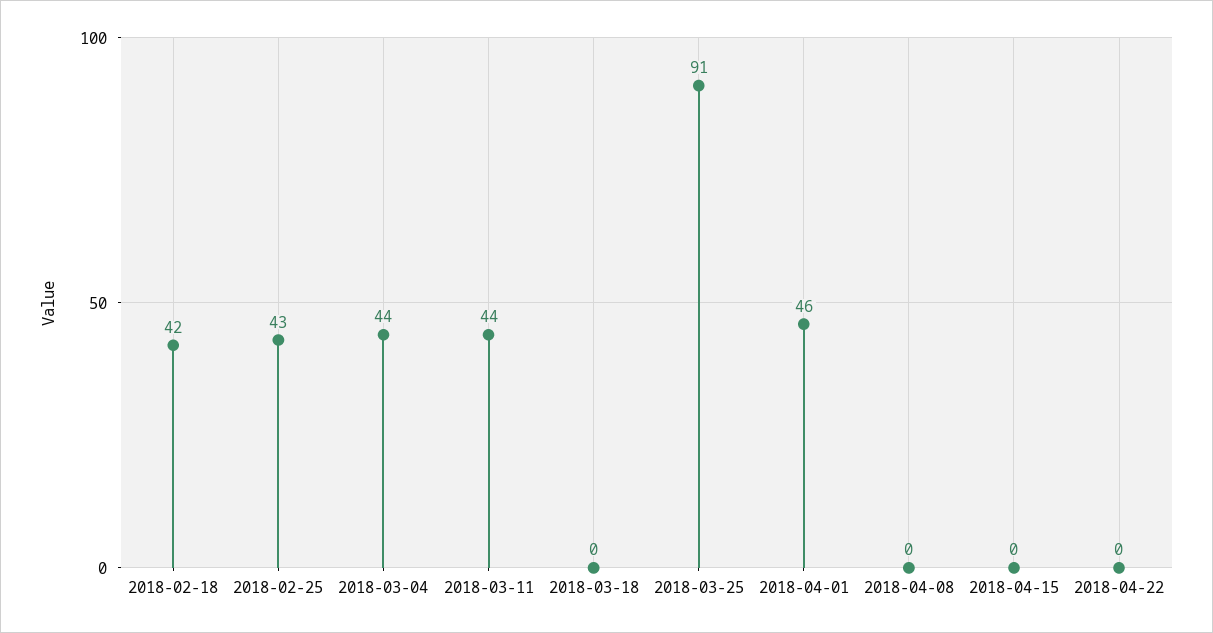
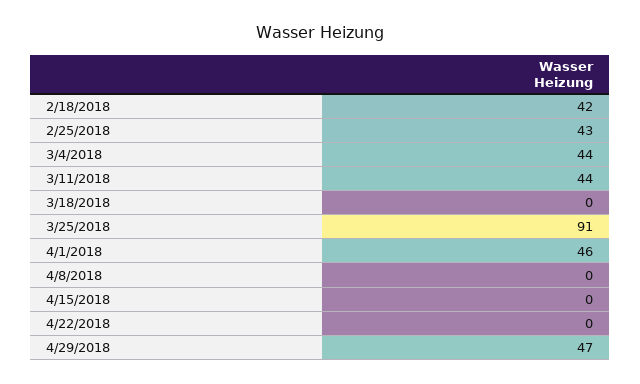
4/29/2018: none -> 47

